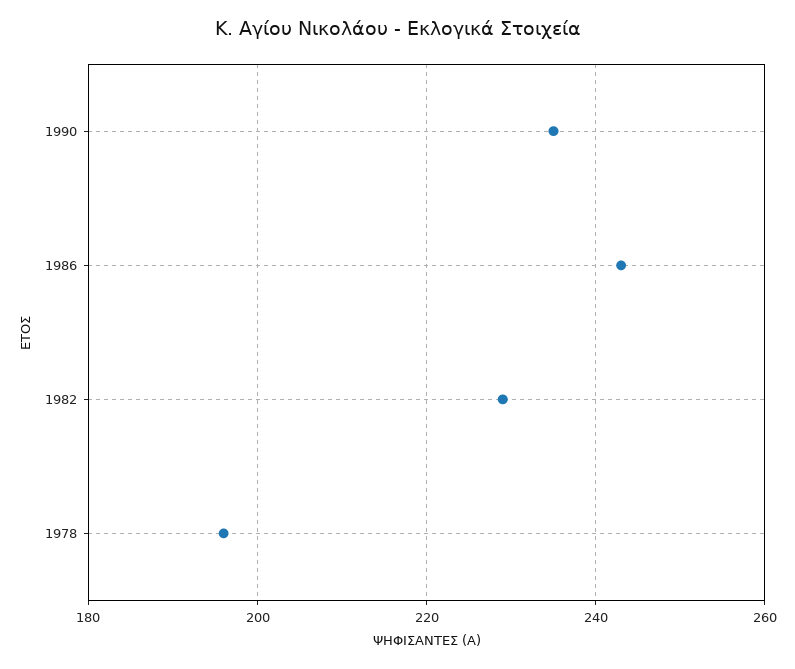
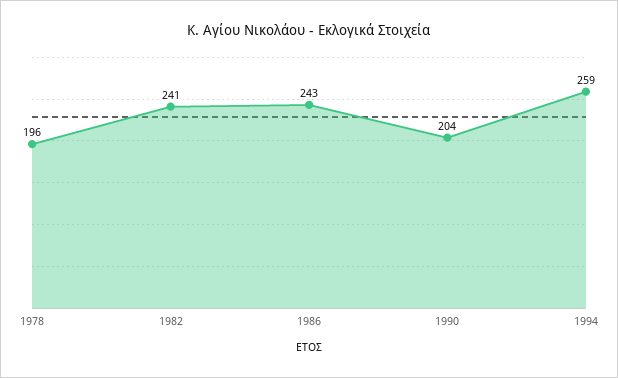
1990: 235 -> 204
1982: 230 -> 241
1994: none -> 259

